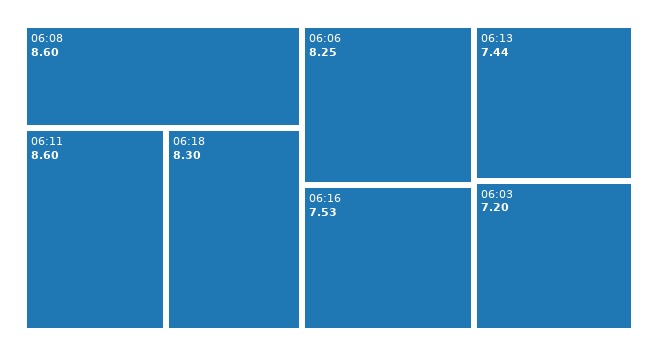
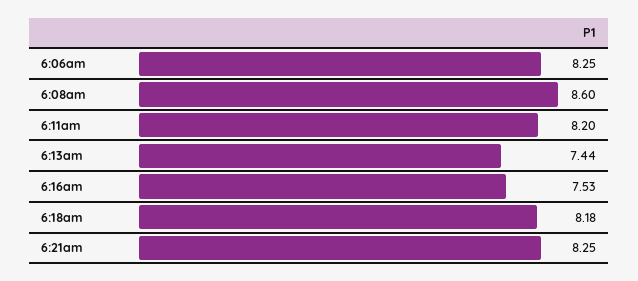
06:11: 8.6 -> 8.2
06:18: 8.3 -> 8.18
06:03: 7.2 -> none
6:21am: none -> 8.25

